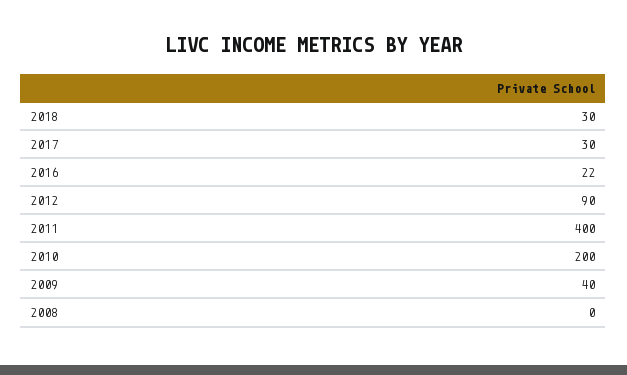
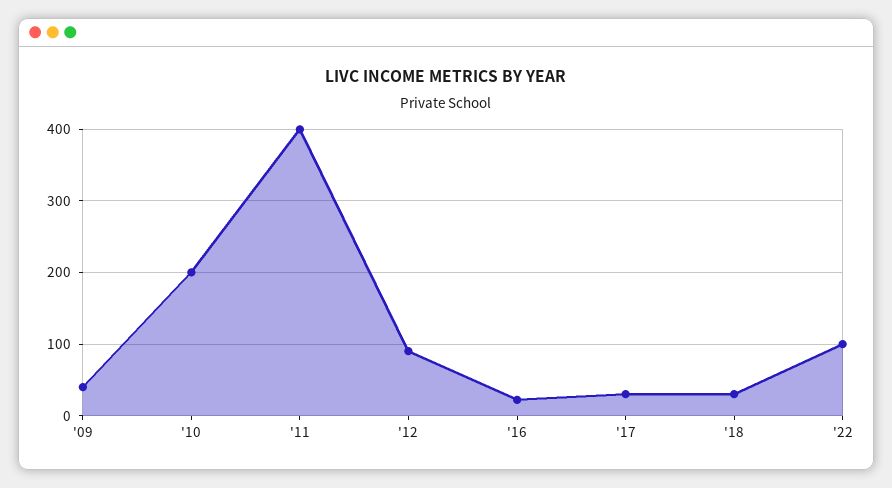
2008: 0 -> none
'22: none -> 100

